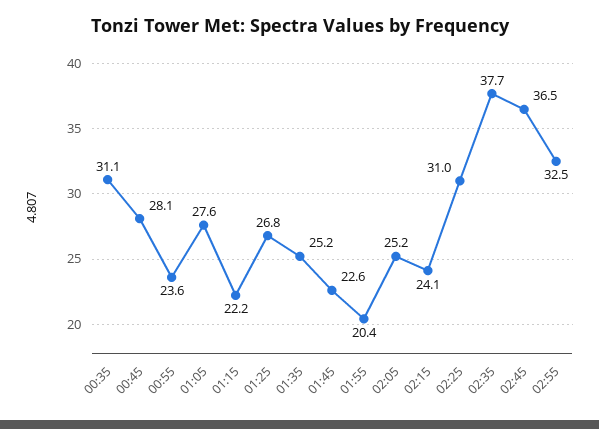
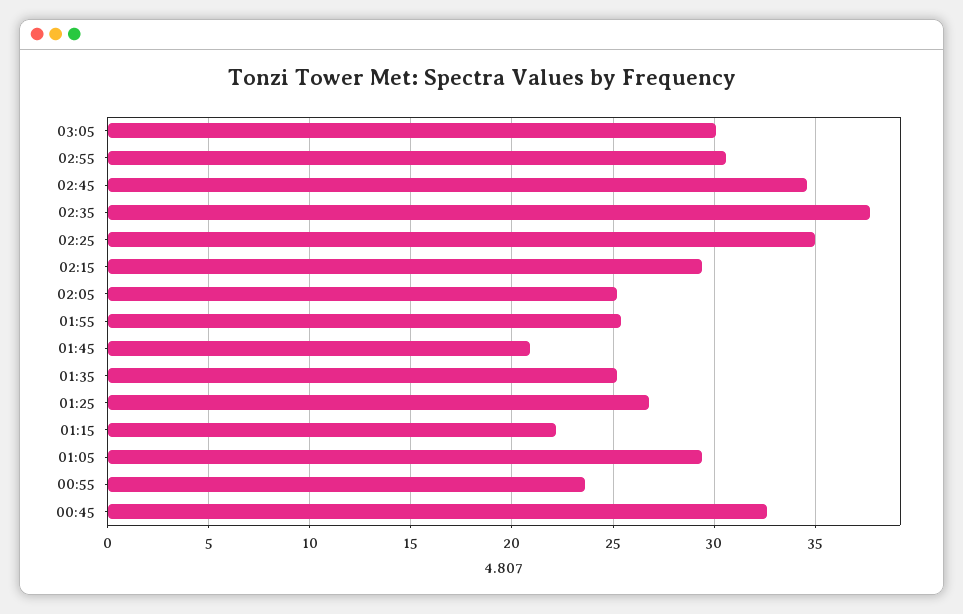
00:35: 31.1 -> none
00:45: 28.1 -> 32.5
01:05: 27.6 -> 29.5
01:45: 22.6 -> 21
01:55: 20.4 -> 25.5
02:15: 24.1 -> 29.5
02:25: 31 -> 35
02:45: 36.5 -> 34.5
02:55: 32.5 -> 30.5
03:05: none -> 30

